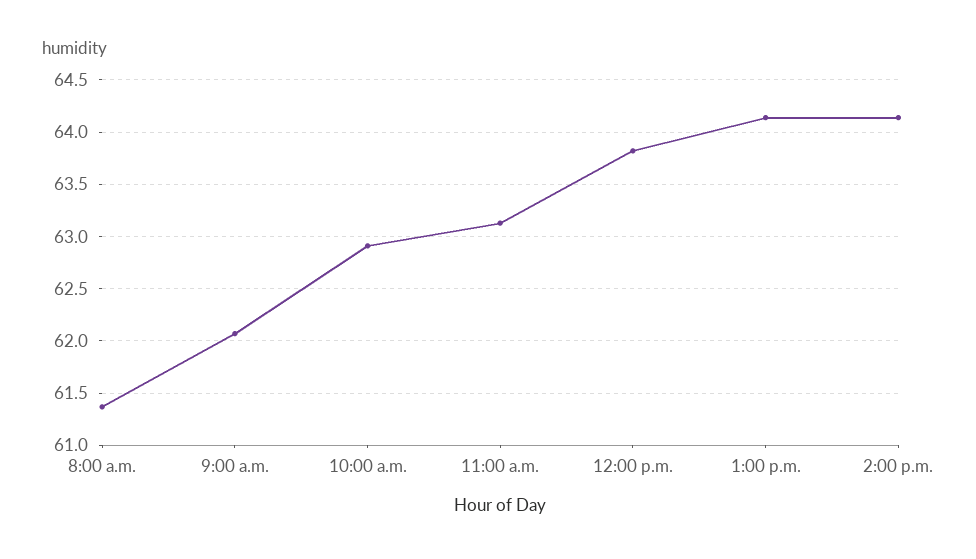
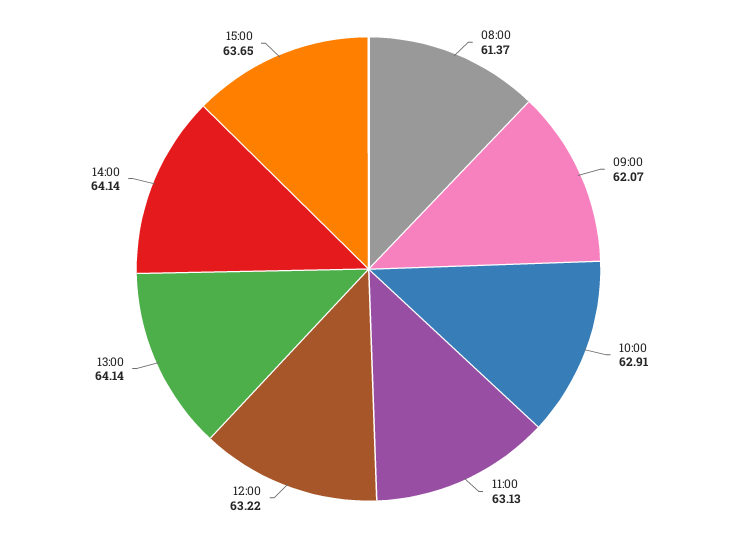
12:00 p.m.: 63.8 -> 63.22
15:00: none -> 63.65

